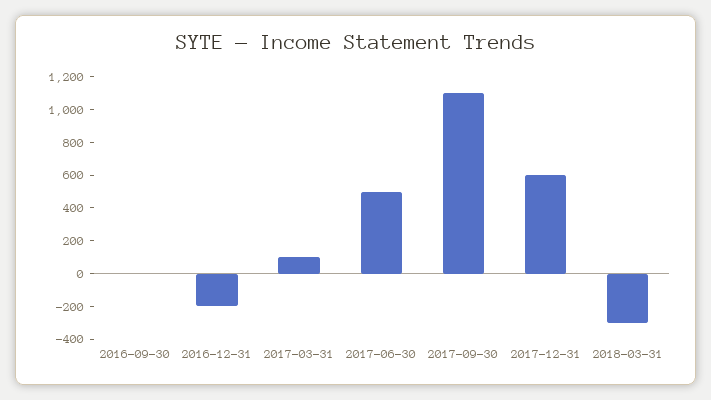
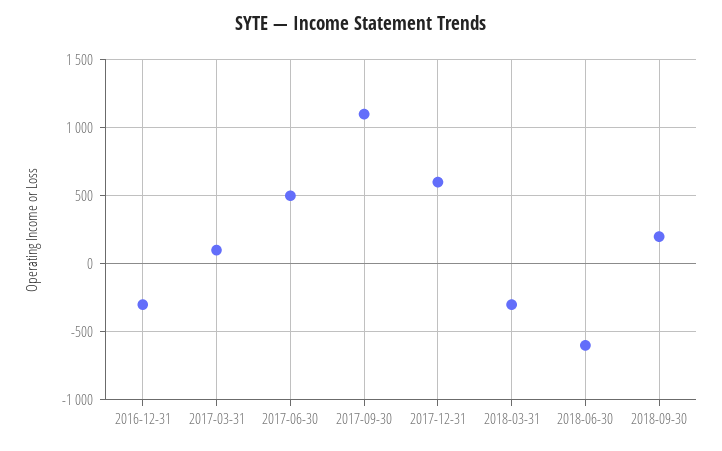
2016-09-30: 0 -> none
2016-12-31: -200 -> -300
2018-06-30: none -> -600
2018-09-30: none -> 200

